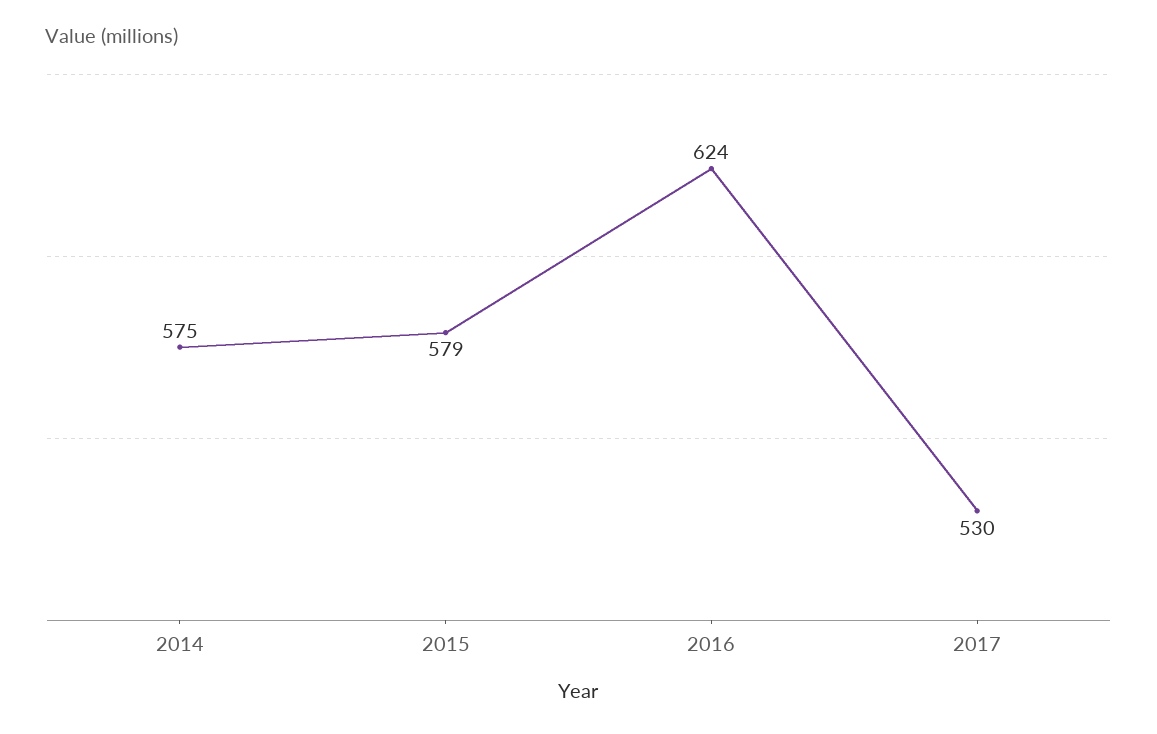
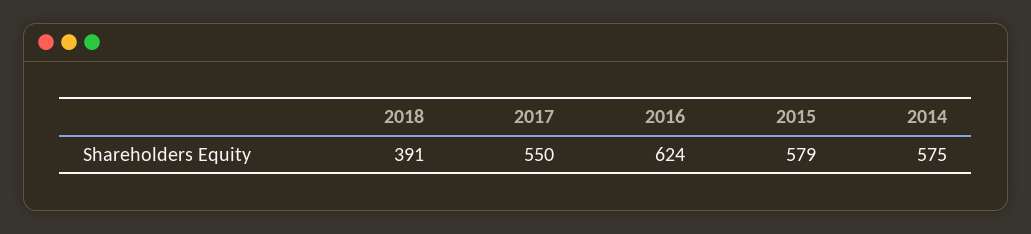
2017: 530 -> 550
2018: none -> 391

